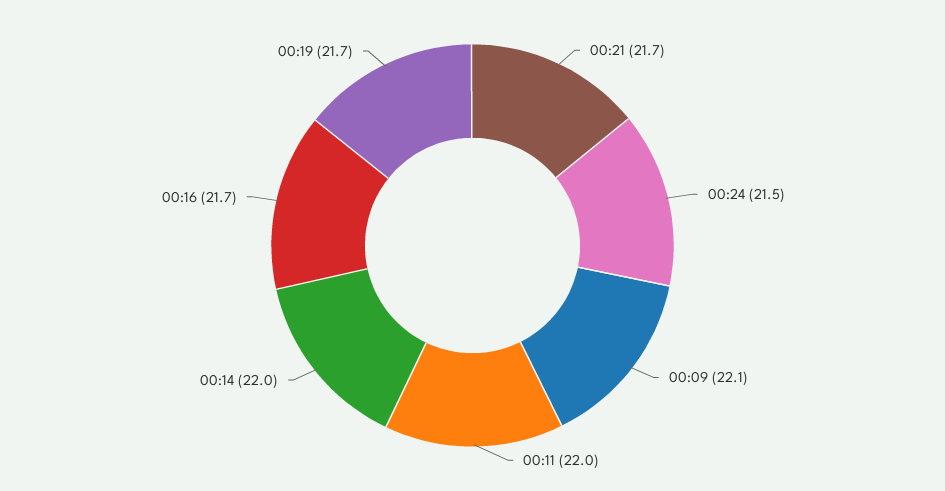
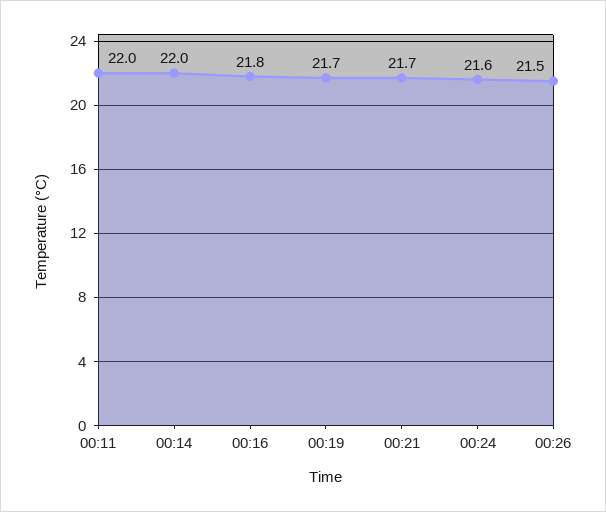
00:24: 21.5 -> 21.6
00:09: 22.1 -> none
00:16: 21.7 -> 21.8
00:26: none -> 21.5

